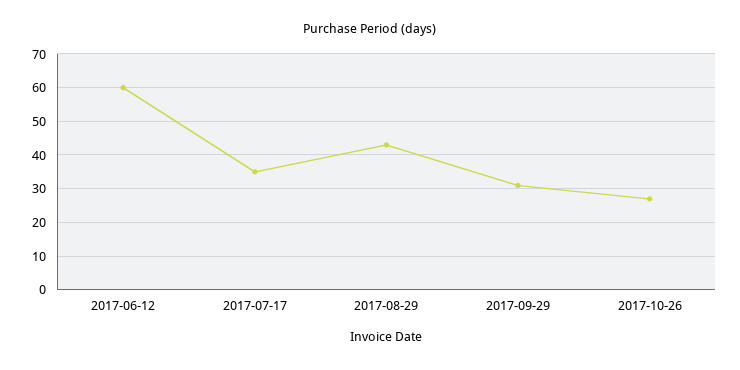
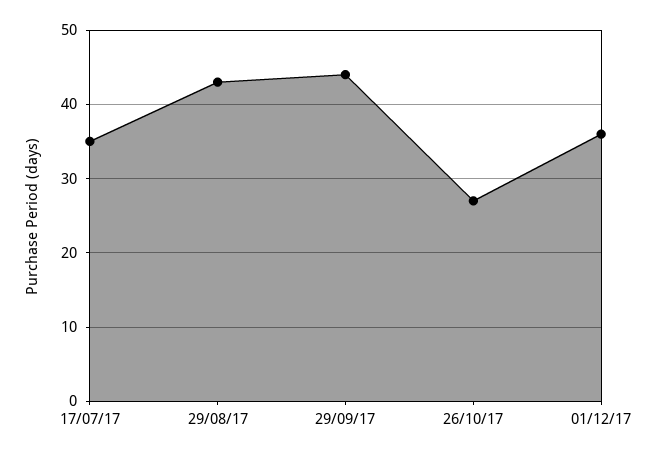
2017-06-12: 60 -> none
2017-09-29: 30 -> 44
01/12/17: none -> 36

